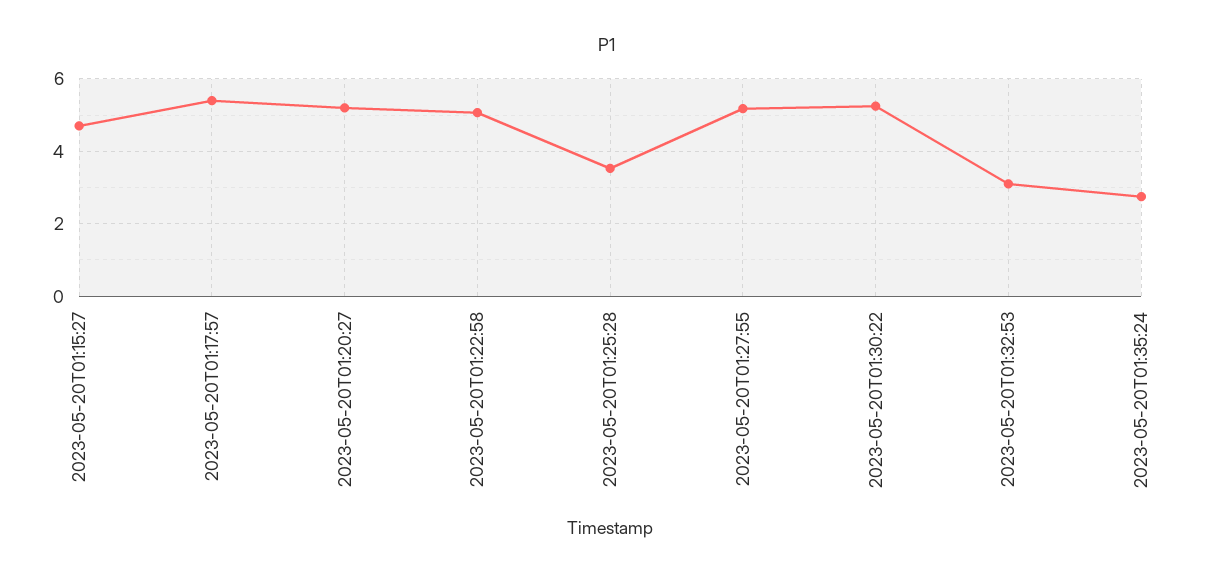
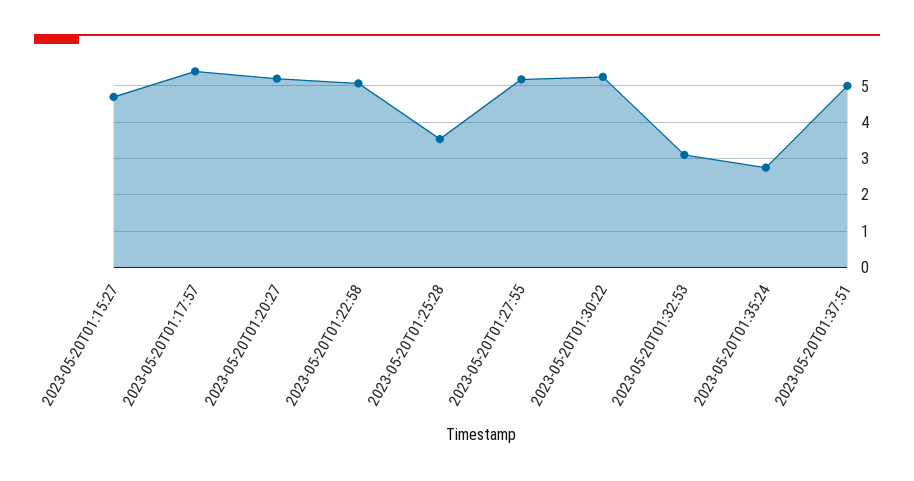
2023-05-20T01:37:51: none -> 5

